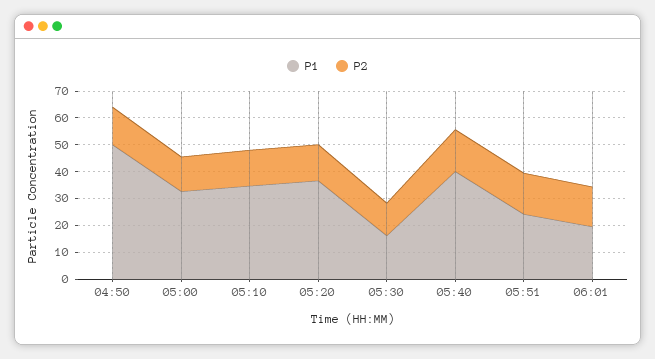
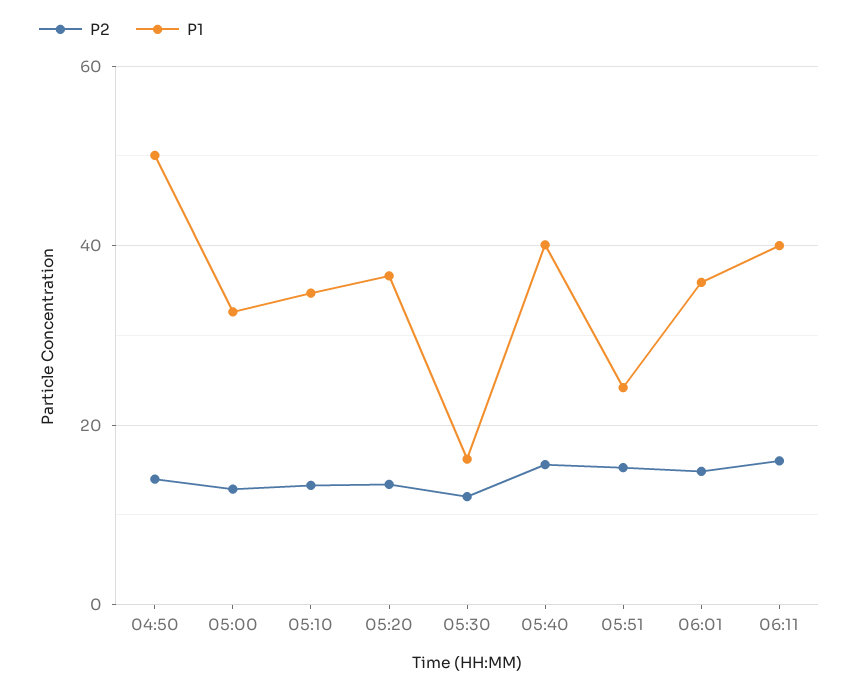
P1, 06:01: 20 -> 36
P2, 06:11: none -> 16
P1, 06:11: none -> 40

